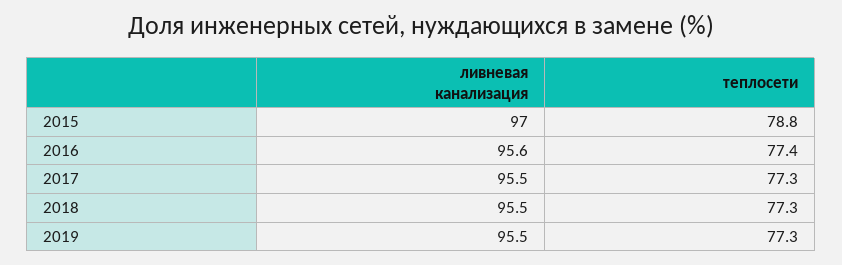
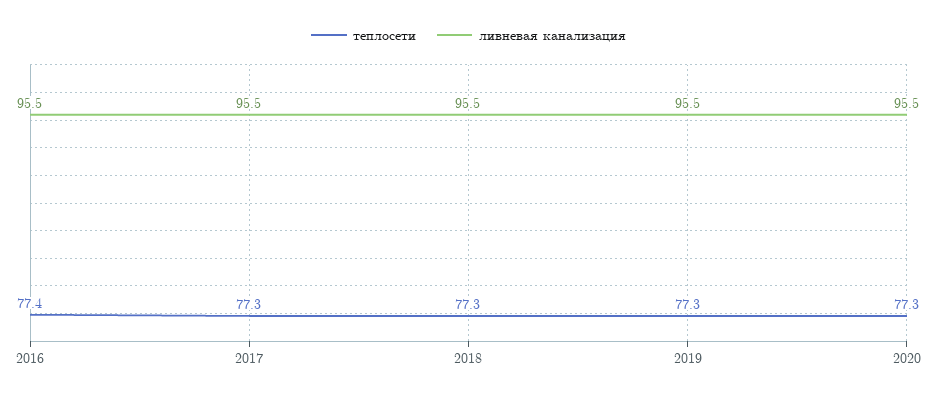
ливневая канализация, 2015: 97 -> none
теплосети, 2015: 78.8 -> none
ливневая канализация, 2016: 95.6 -> 95.5
теплосети, 2020: none -> 77.3
ливневая канализация, 2020: none -> 95.5

